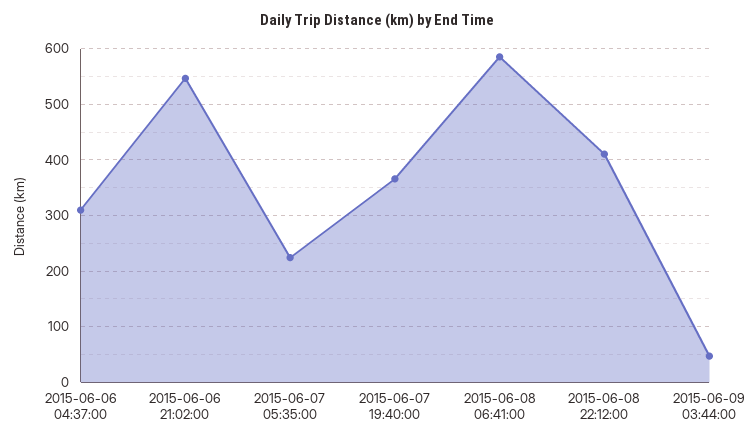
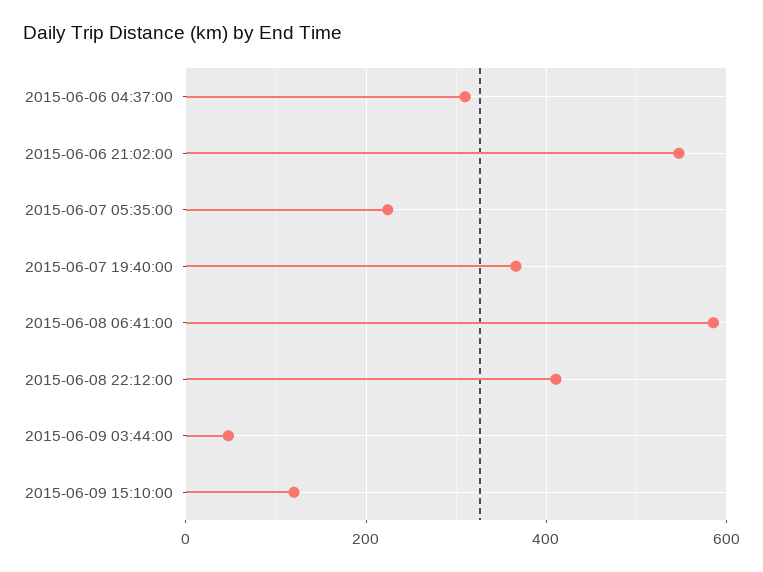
2015-06-09 15:10:00: none -> 120

